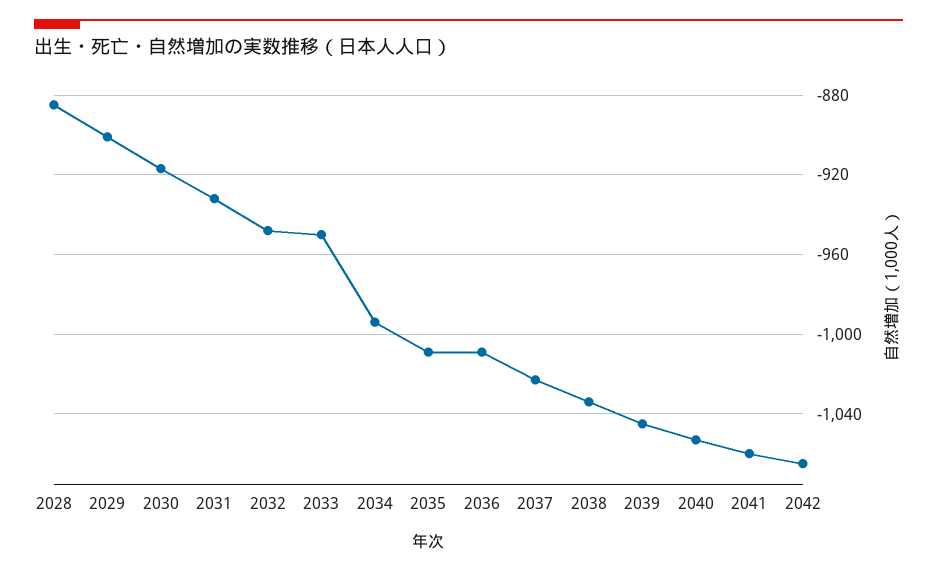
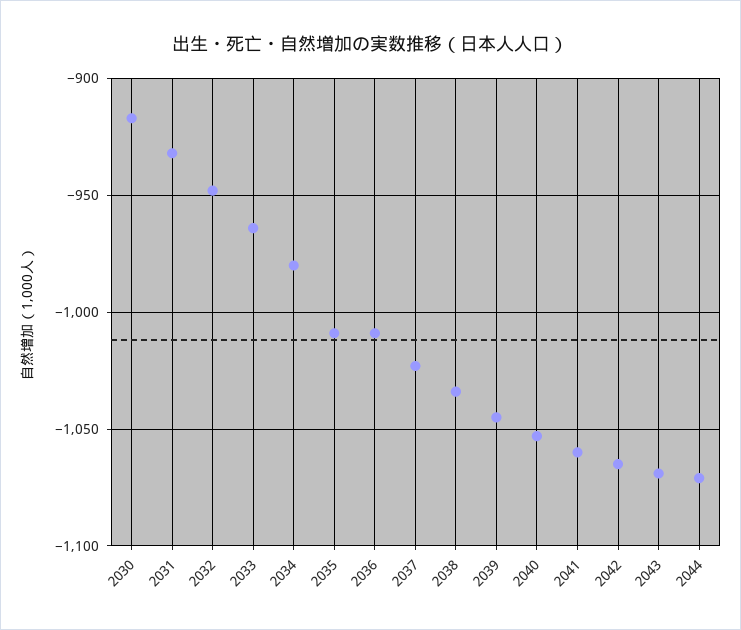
2028: -885 -> none
2029: -900 -> none
2033: -950 -> -965
2034: -995 -> -980
2043: none -> -1070
2044: none -> -1070

